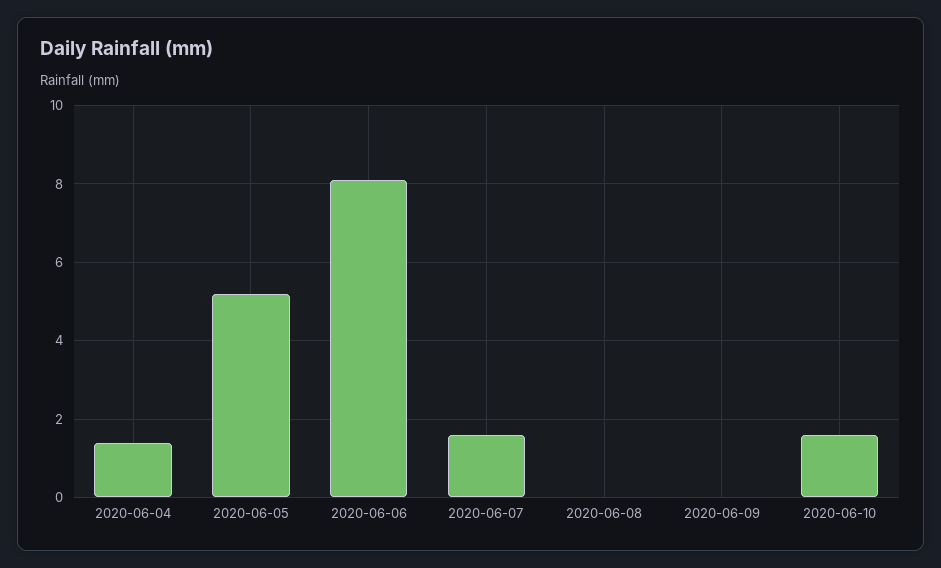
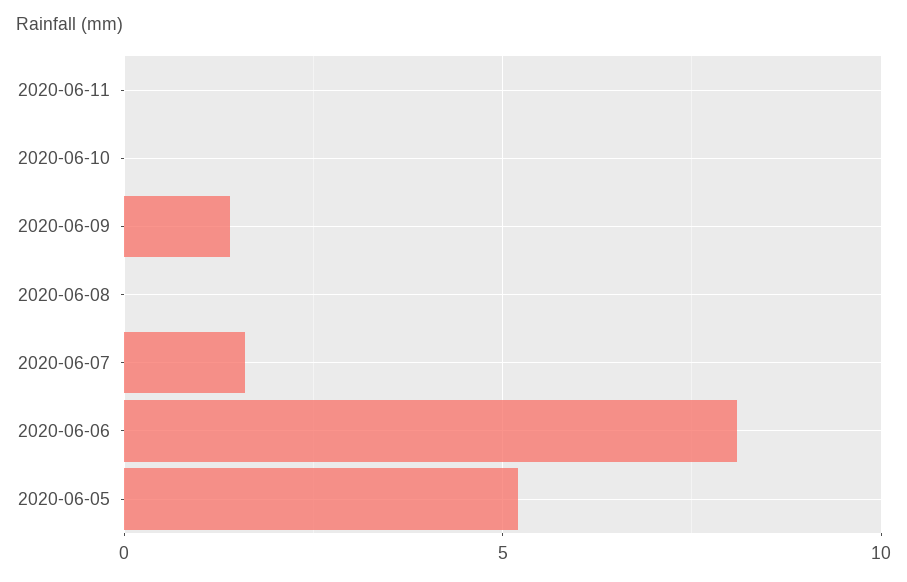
2020-06-04: 1.5 -> none
2020-06-09: 0 -> 1.5
2020-06-10: 1.5 -> 0
2020-06-11: none -> 0

